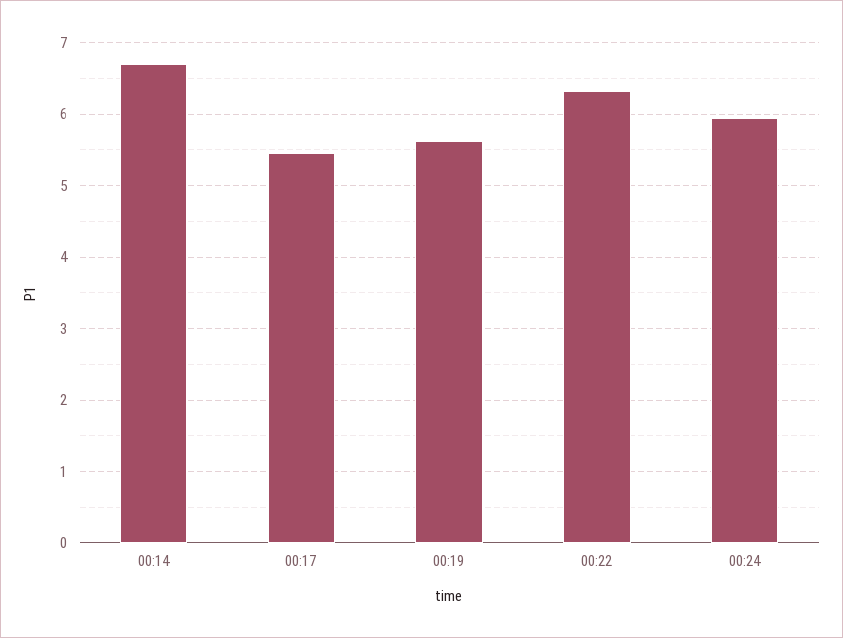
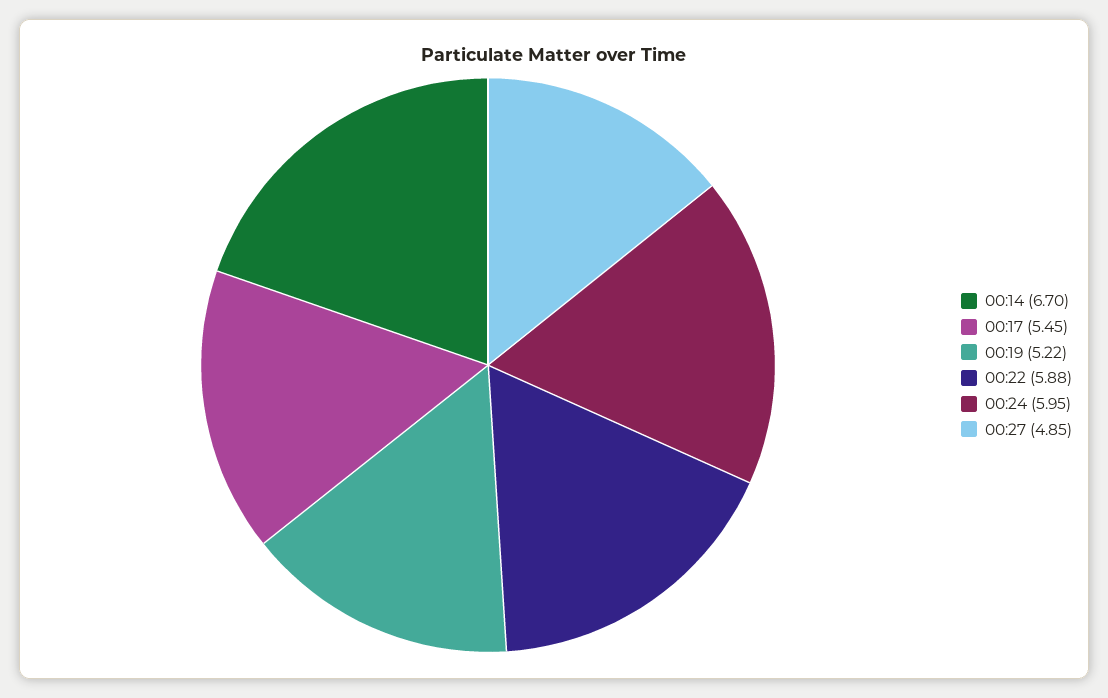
00:19: 5.6 -> 5.22
00:22: 6.3 -> 5.88
00:27: none -> 4.85

